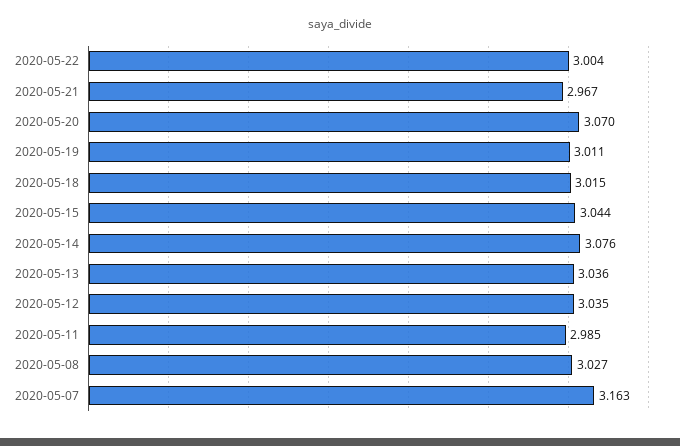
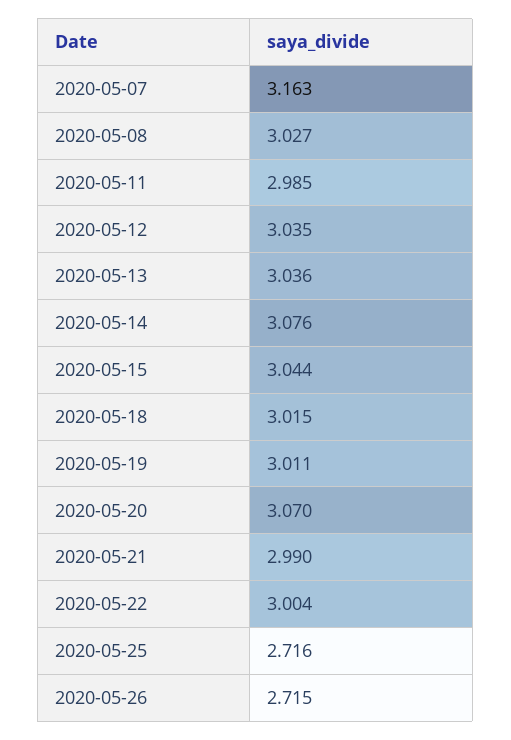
2020-05-21: 2.967 -> 2.99
2020-05-25: none -> 2.716
2020-05-26: none -> 2.715

